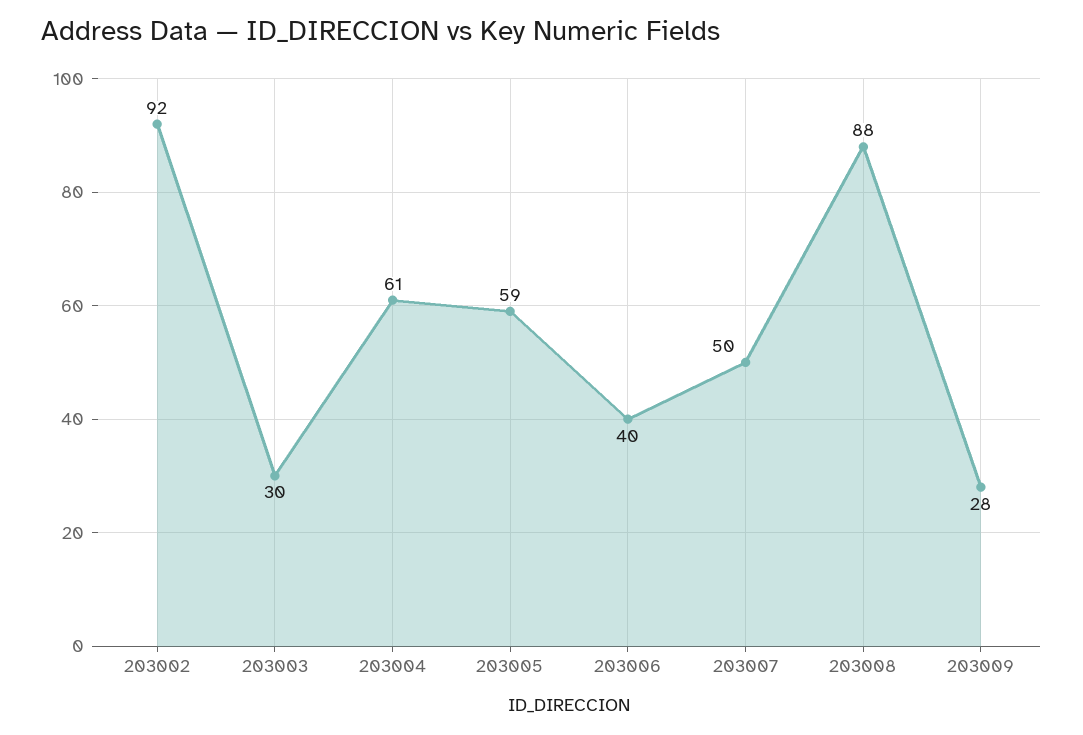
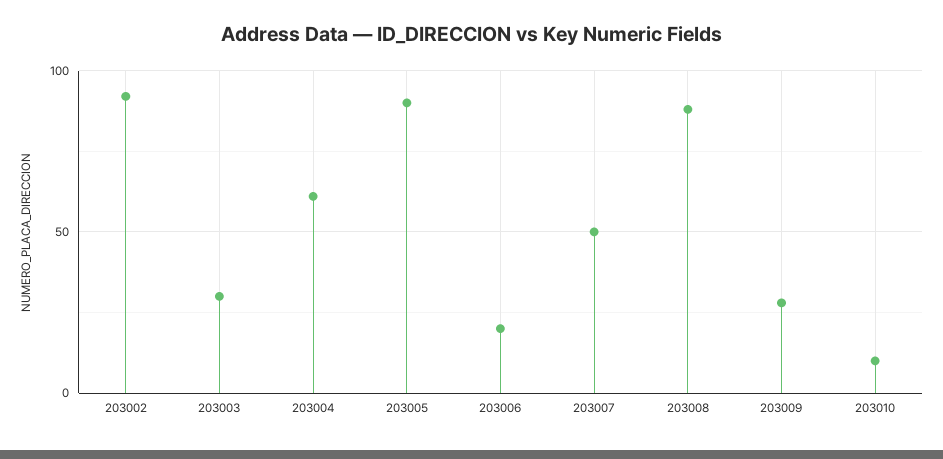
203005: 59 -> 90
203006: 40 -> 20
203010: none -> 10

